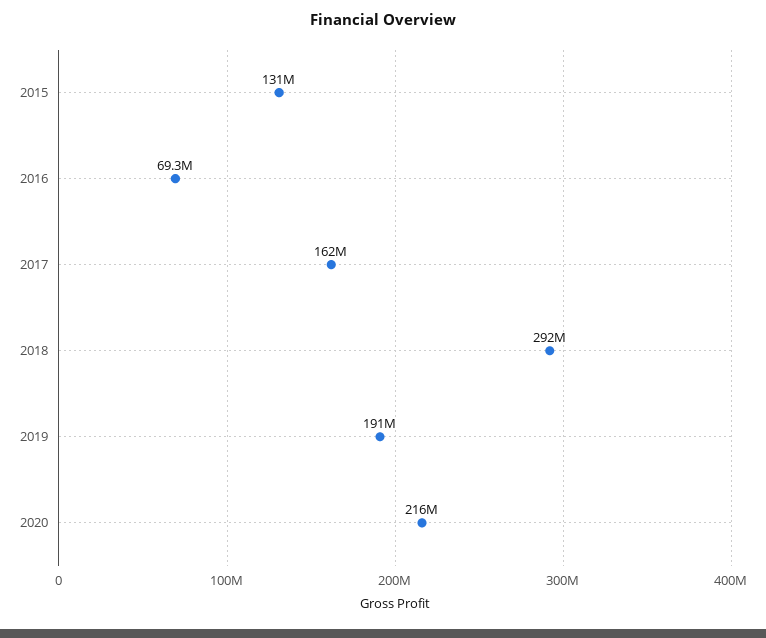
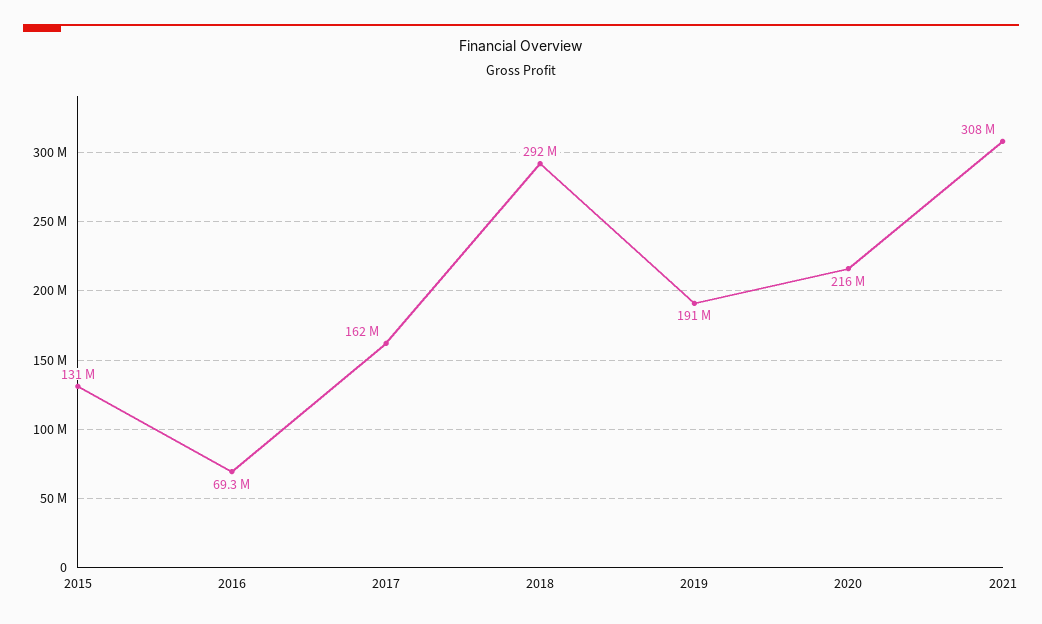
2021: none -> 308000000

